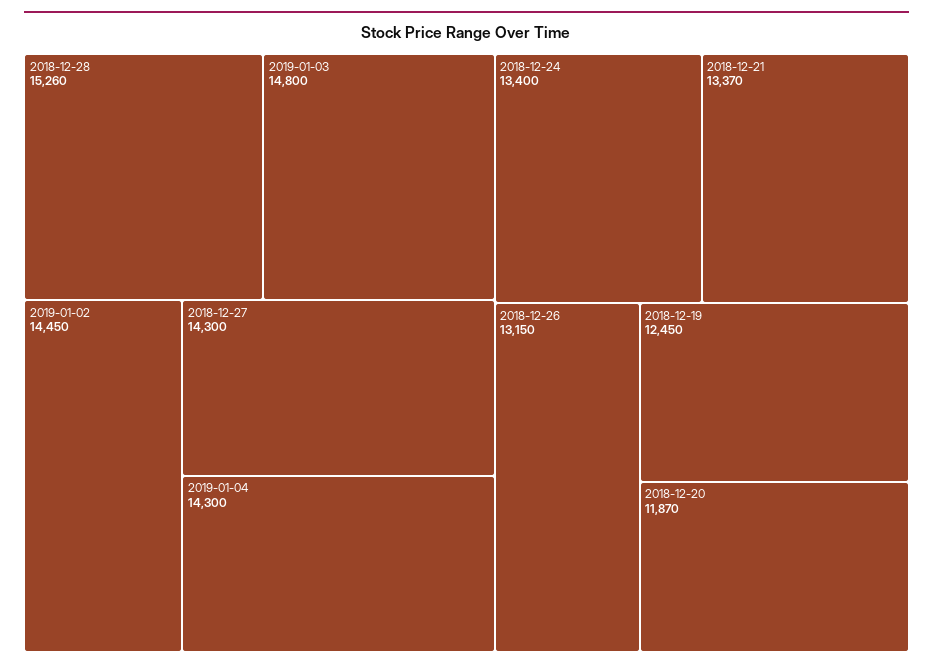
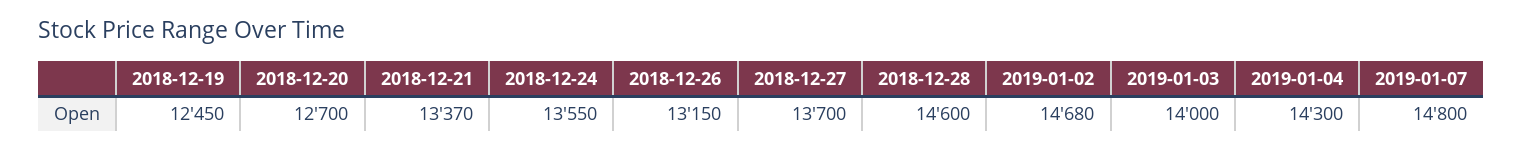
2018-12-28: 15260 -> 14600
2019-01-03: 14800 -> 14000
2019-01-02: 14450 -> 14680
2018-12-27: 14300 -> 13700
2018-12-24: 13400 -> 13550
2018-12-20: 11870 -> 12700
2019-01-07: none -> 14800

